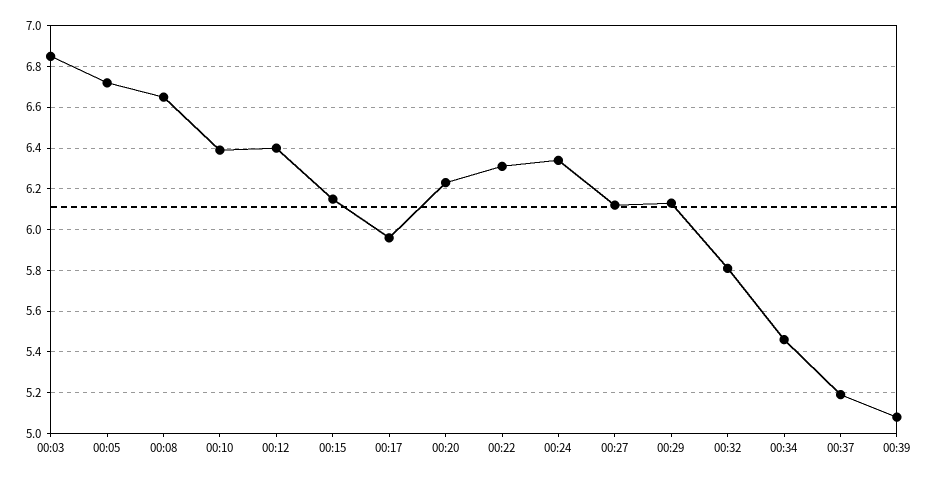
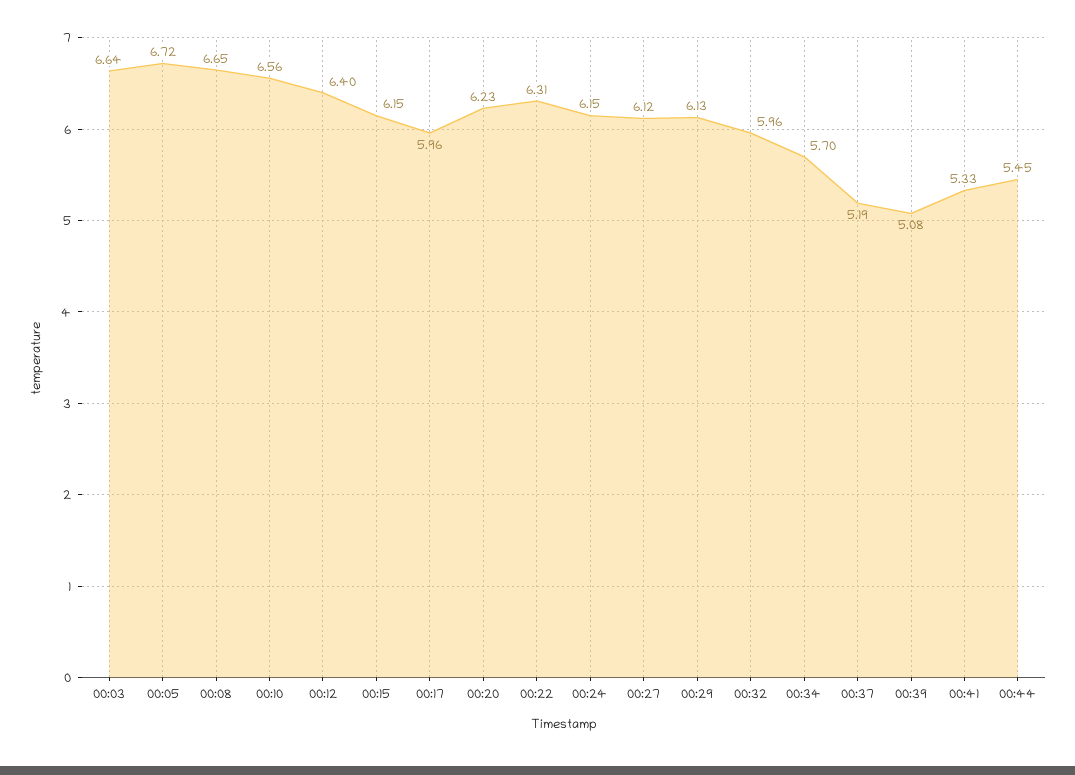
00:03: 6.85 -> 6.64
00:10: 6.4 -> 6.56
00:24: 6.35 -> 6.15
00:32: 5.8 -> 5.96
00:34: 5.45 -> 5.7
00:41: none -> 5.33
00:44: none -> 5.45

